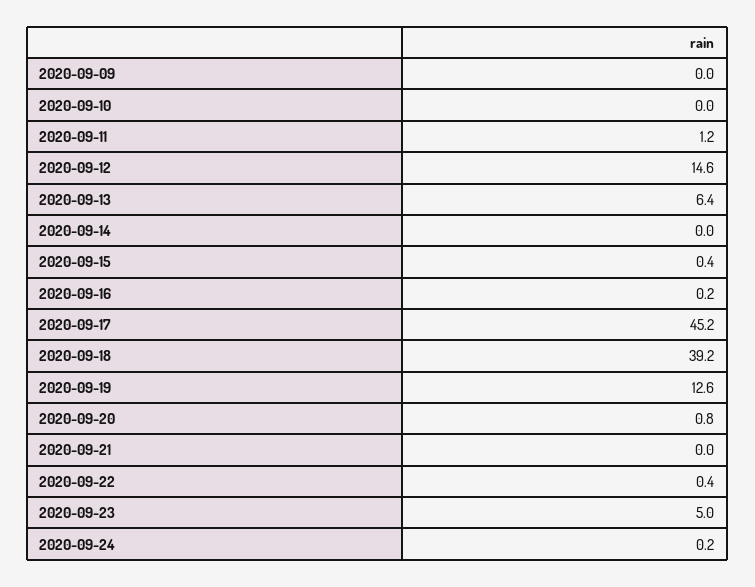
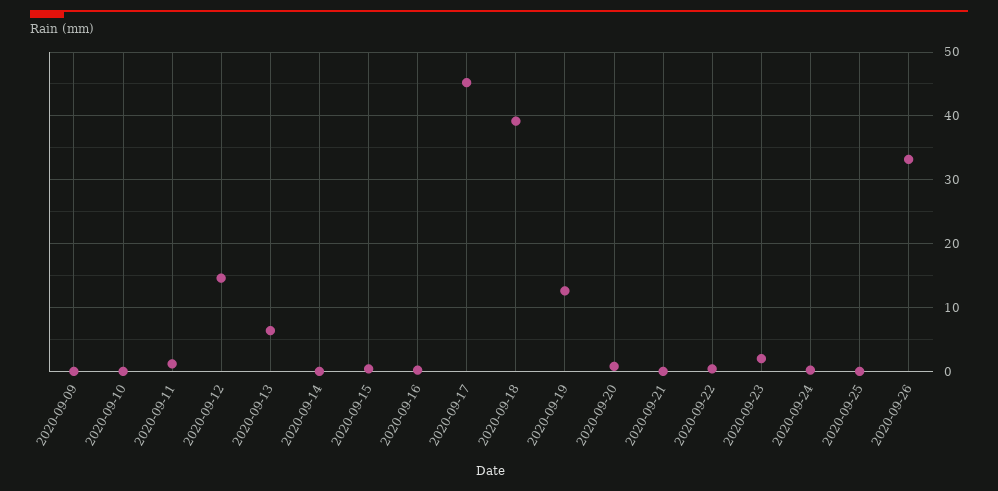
2020-09-23: 5 -> 2
2020-09-25: none -> 0
2020-09-26: none -> 33

